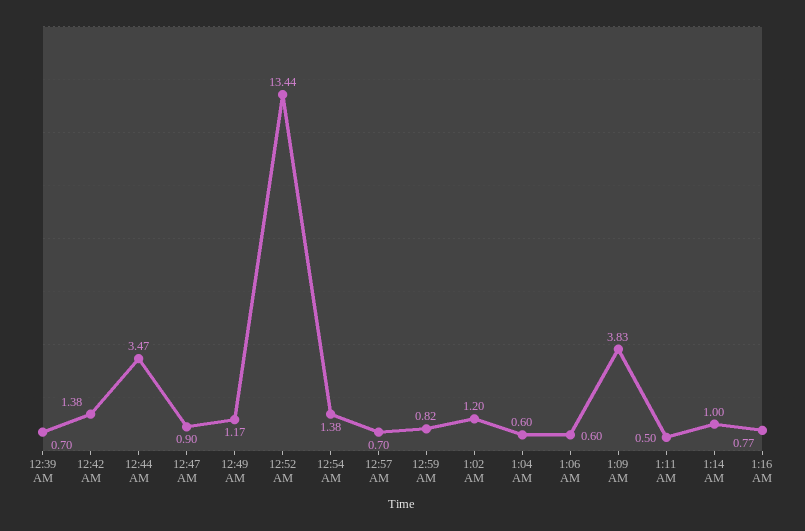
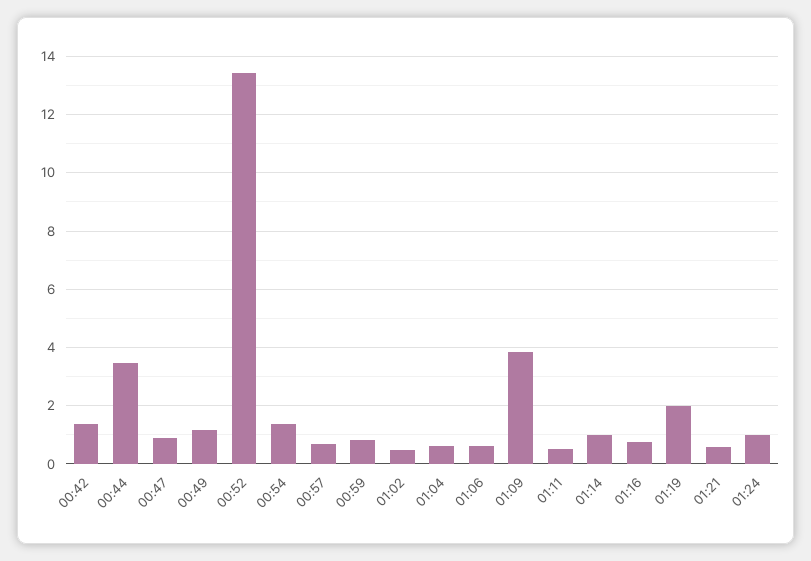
12:39 AM: 0.7 -> none
1:02 AM: 1.2 -> 0.5
01:19: none -> 2
01:21: none -> 0.5
01:24: none -> 1

